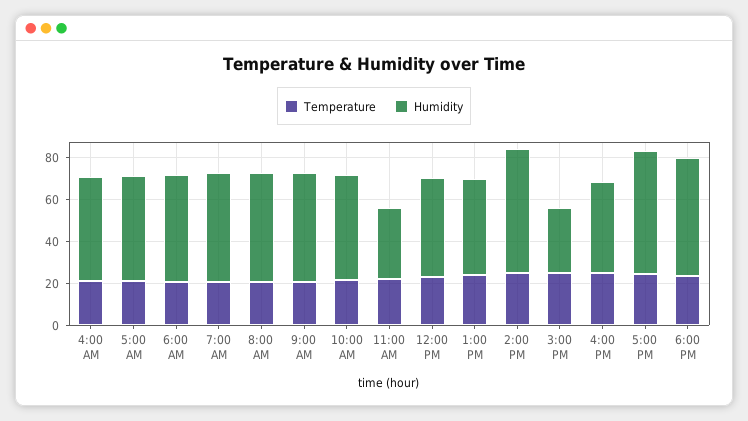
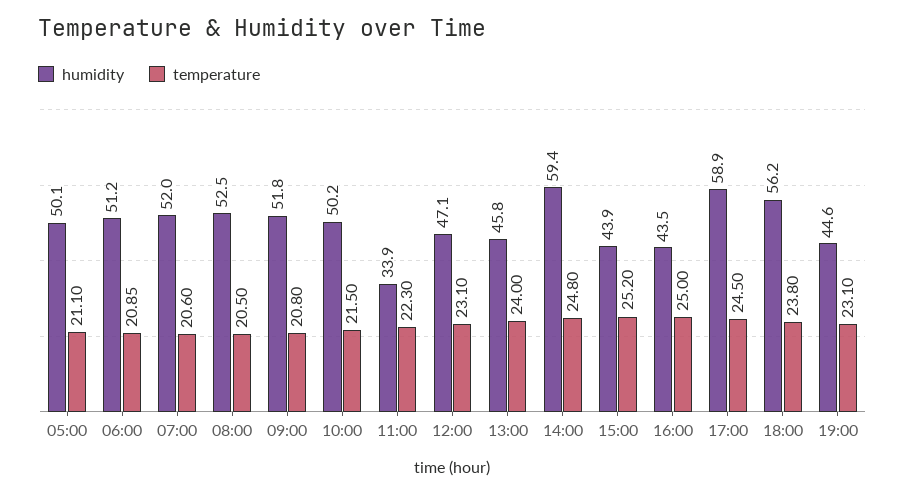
Temperature, 4:00 AM: 20 -> none
Humidity, 4:00 AM: 50 -> none
Humidity, 3:00 PM: 30 -> 43.9
Humidity, 19:00: none -> 44.6
Temperature, 19:00: none -> 23.1

